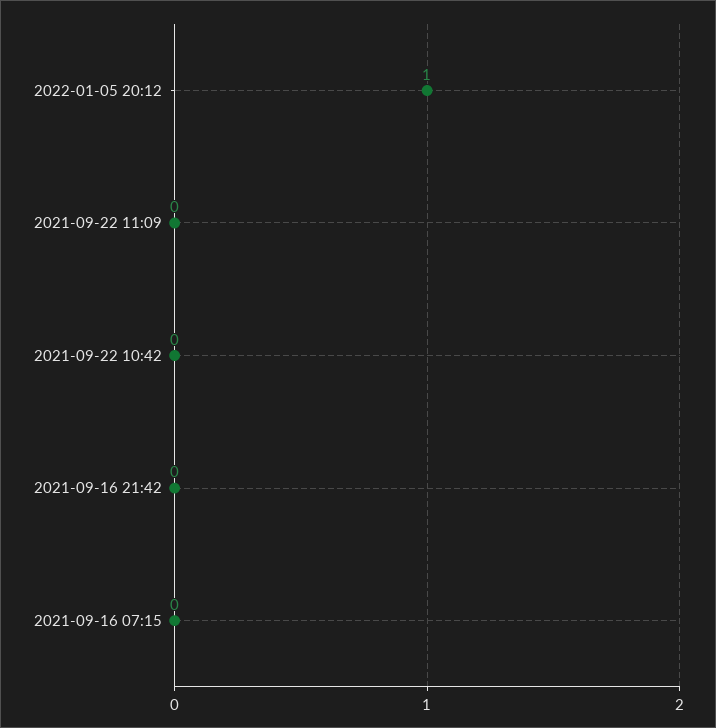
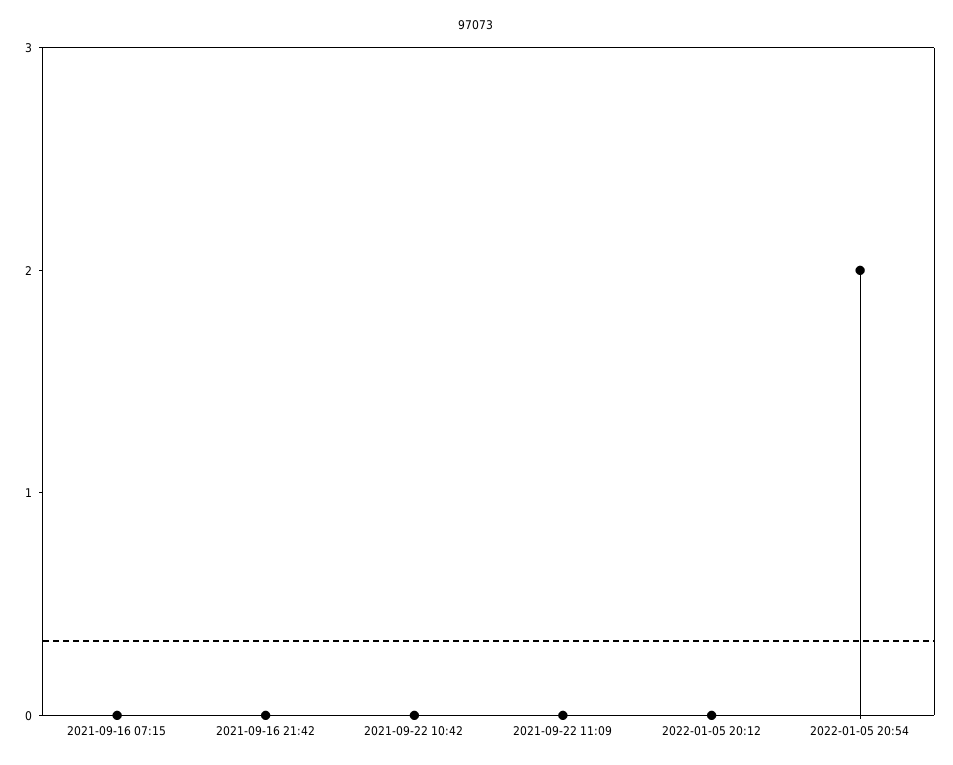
2022-01-05 20:12: 1 -> 0
2022-01-05 20:54: none -> 2

